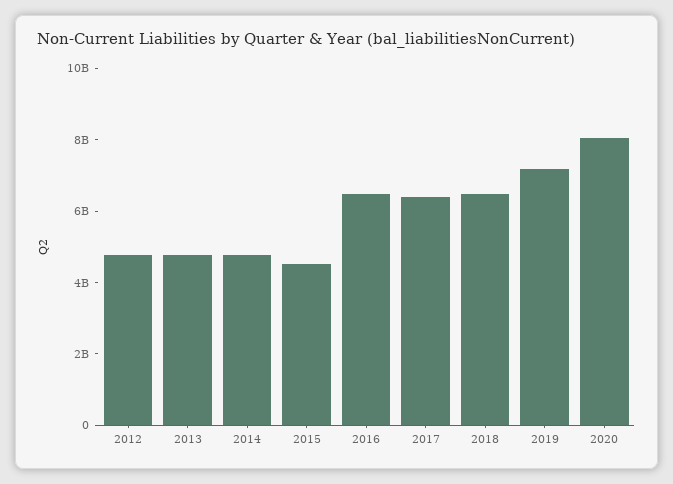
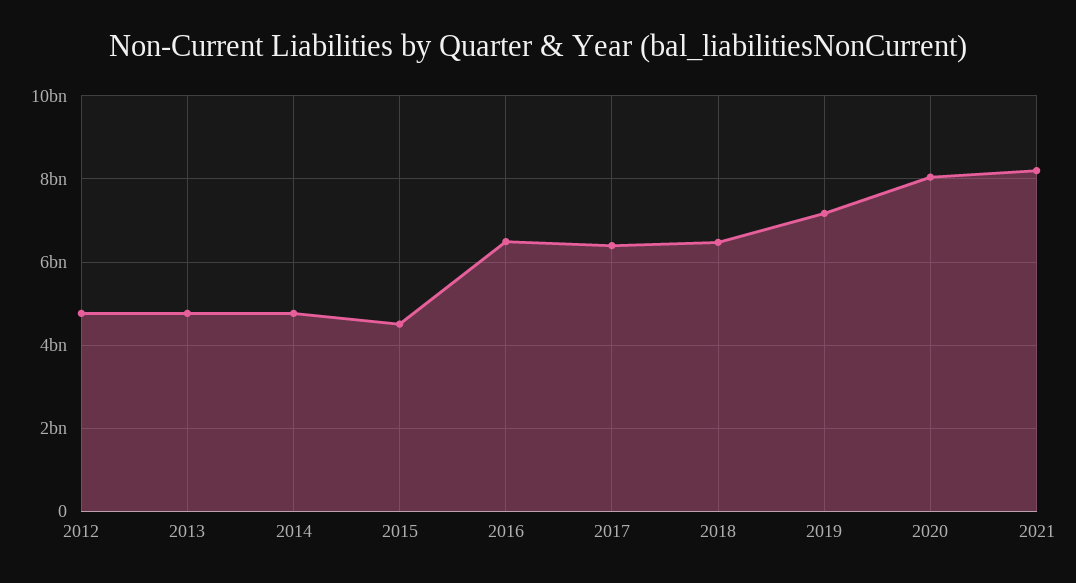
2021: none -> 8200000000

